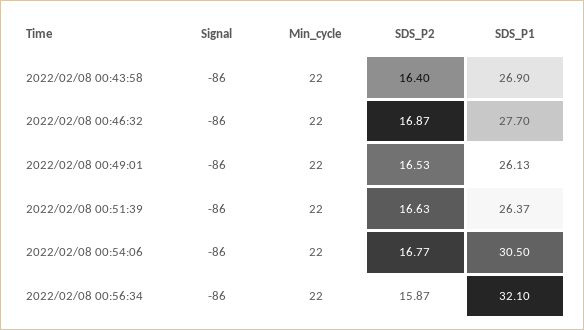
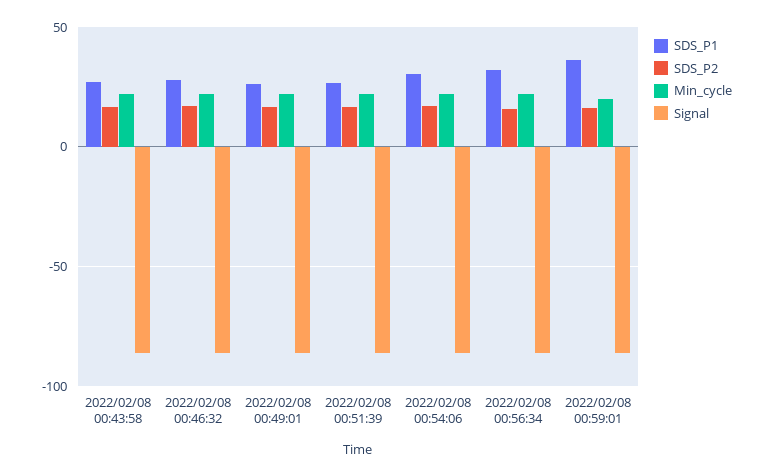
SDS_P1, 2022/02/08 00:59:01: none -> 35
SDS_P2, 2022/02/08 00:59:01: none -> 15
Min_cycle, 2022/02/08 00:59:01: none -> 20
Signal, 2022/02/08 00:59:01: none -> -85

